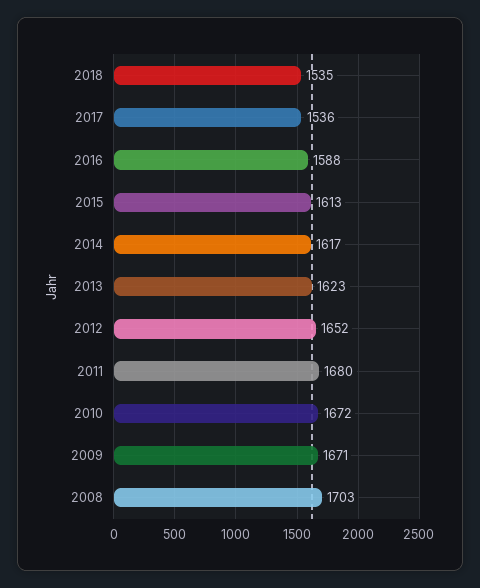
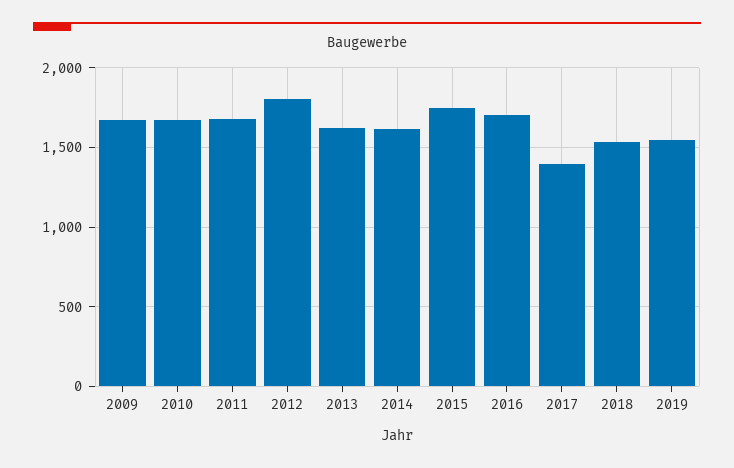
2017: 1536 -> 1400
2016: 1588 -> 1700
2015: 1613 -> 1750
2012: 1652 -> 1800
2008: 1703 -> none
2019: none -> 1550

